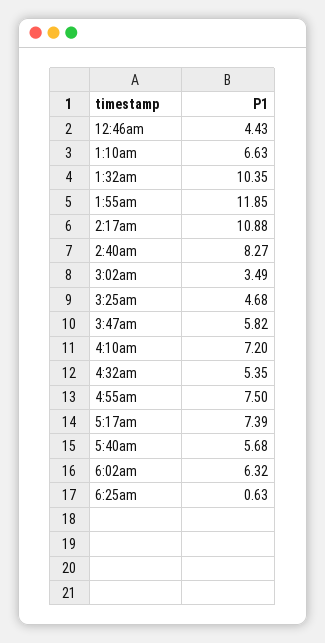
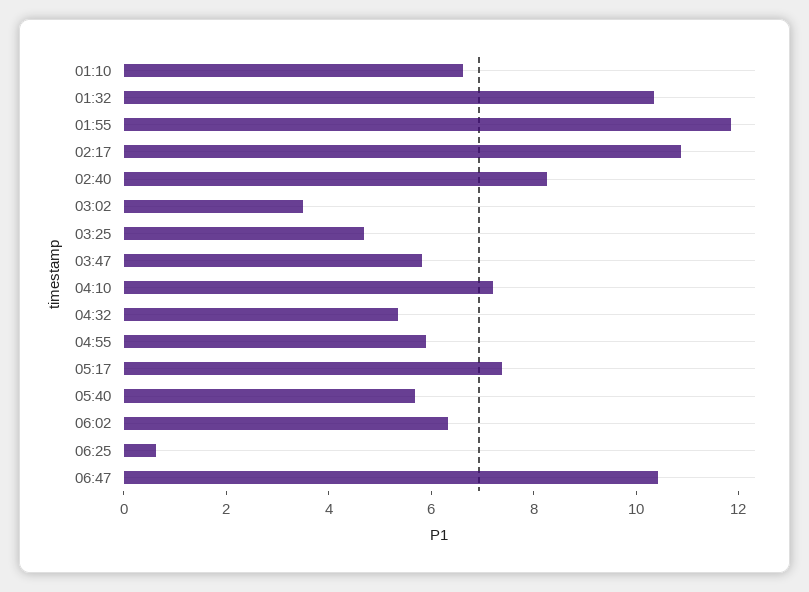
12:46am: 4.43 -> none
4:55am: 7.5 -> 6
06:47: none -> 10.5

